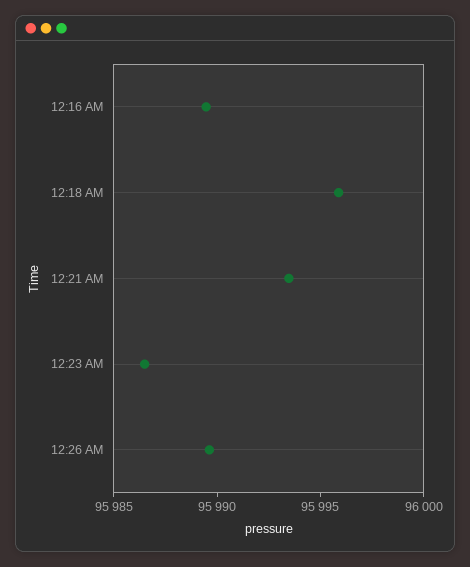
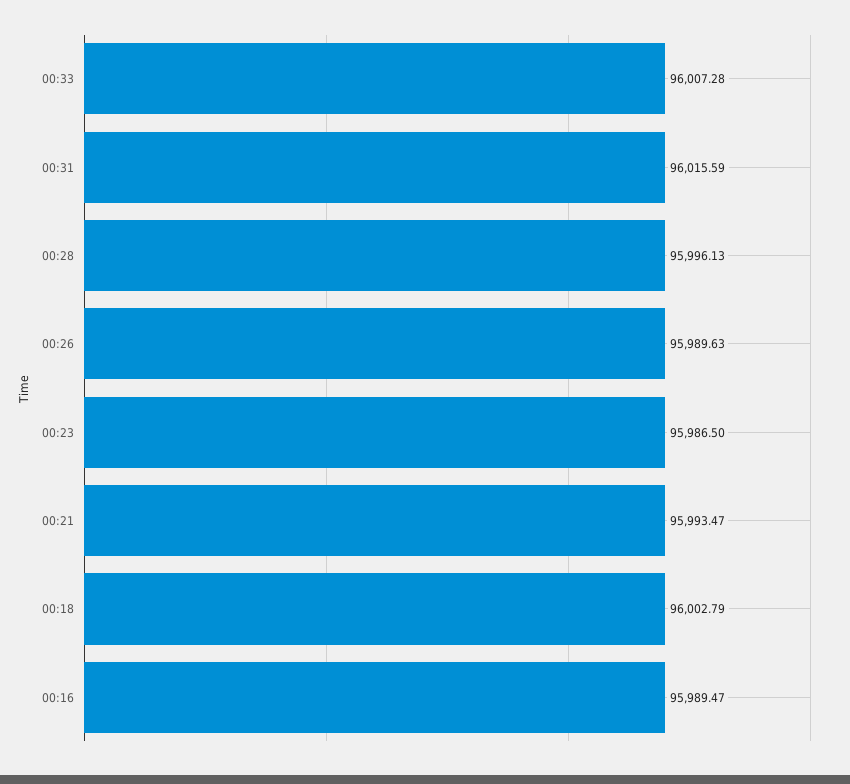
12:18 AM: 95996 -> 96002.79
00:33: none -> 96007.28
00:31: none -> 96015.59
00:28: none -> 95996.13

